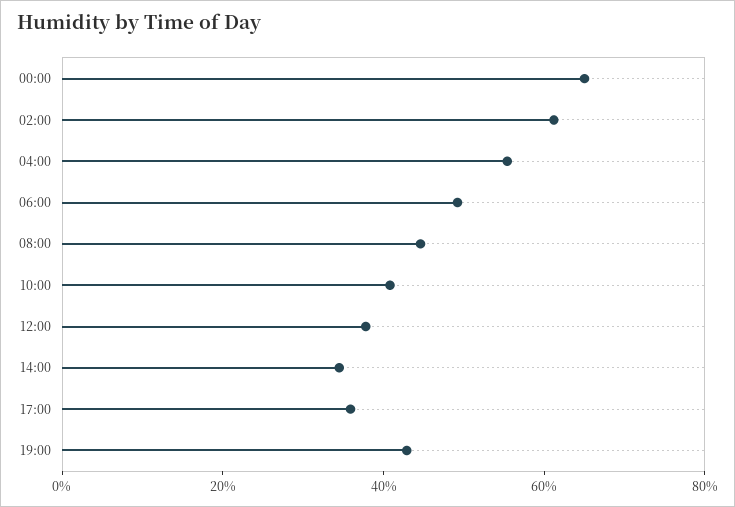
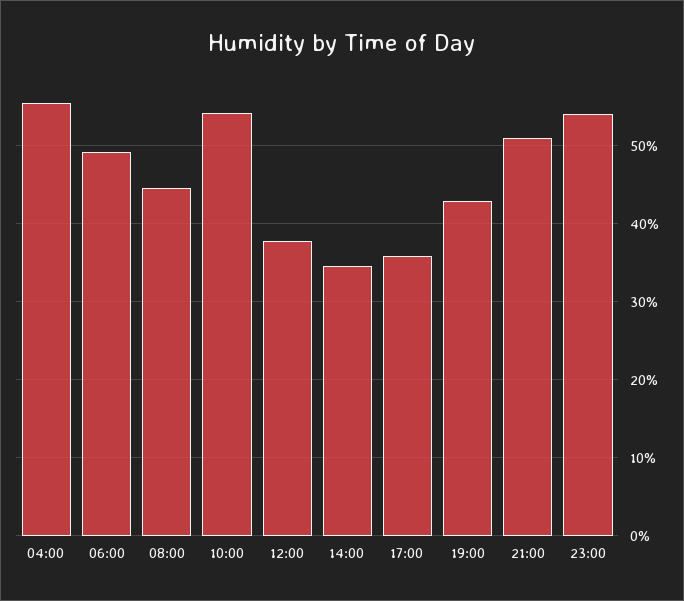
00:00: 65 -> none
02:00: 60 -> none
10:00: 40 -> 54
21:00: none -> 51
23:00: none -> 54

